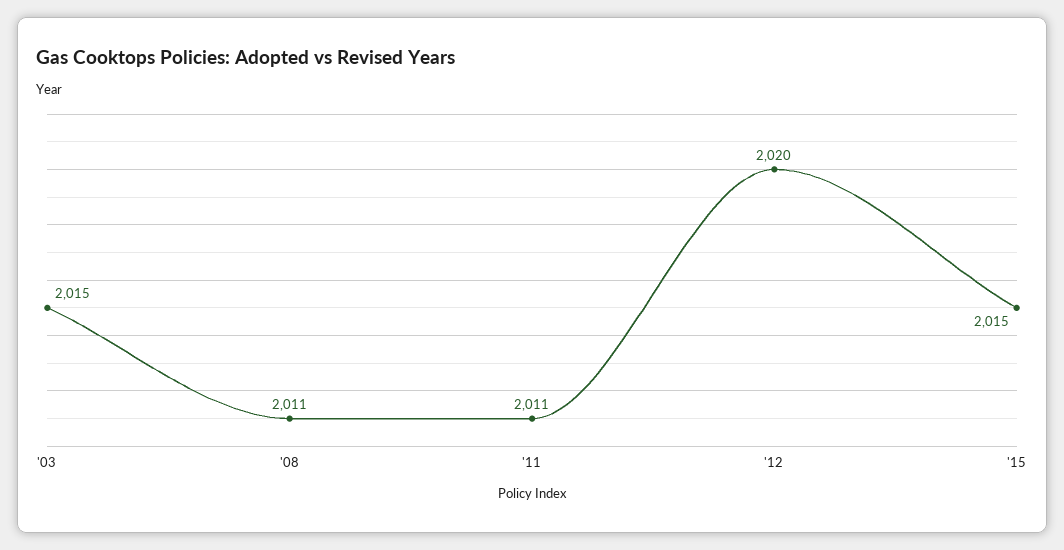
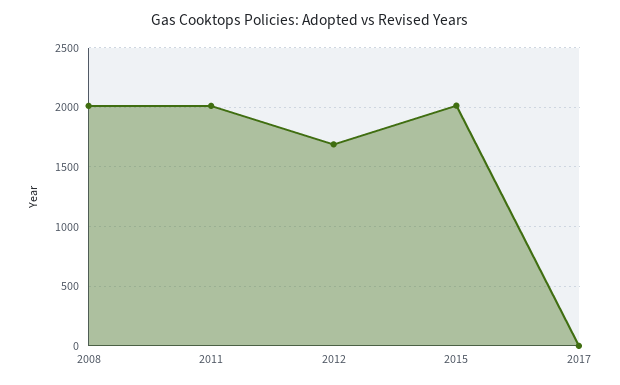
'03: 2015 -> none
'12: 2020 -> 1700
2017: none -> 0

